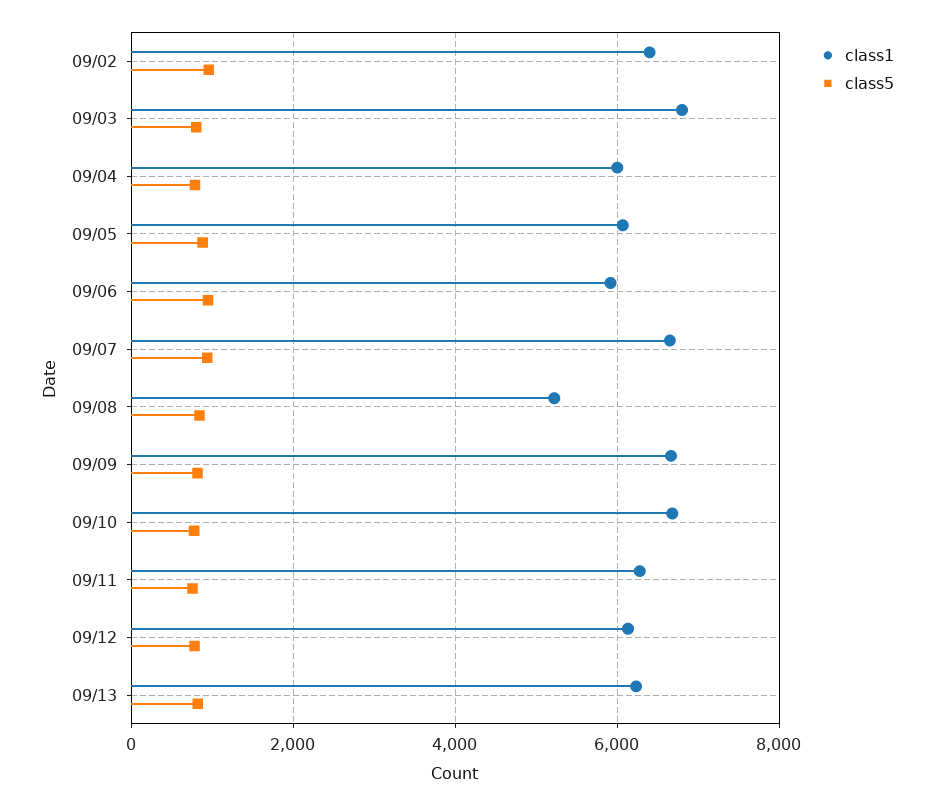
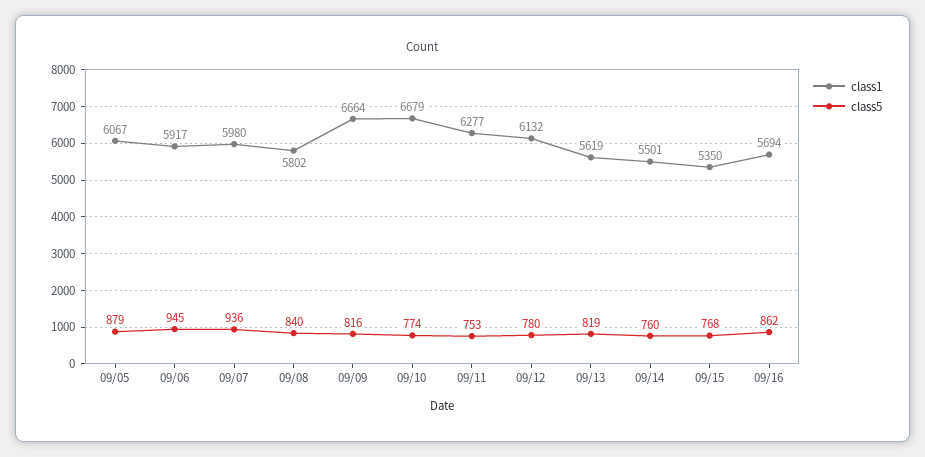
class1, 09/02: 6400 -> none
class5, 09/02: 1000 -> none
class1, 09/03: 6800 -> none
class5, 09/03: 800 -> none
class1, 09/04: 6000 -> none
class5, 09/04: 800 -> none
class1, 09/07: 6600 -> 5980
class1, 09/08: 5200 -> 5802
class1, 09/13: 6200 -> 5619
class1, 09/14: none -> 5501
class5, 09/14: none -> 760
class1, 09/15: none -> 5350
class5, 09/15: none -> 768
class1, 09/16: none -> 5694
class5, 09/16: none -> 862

